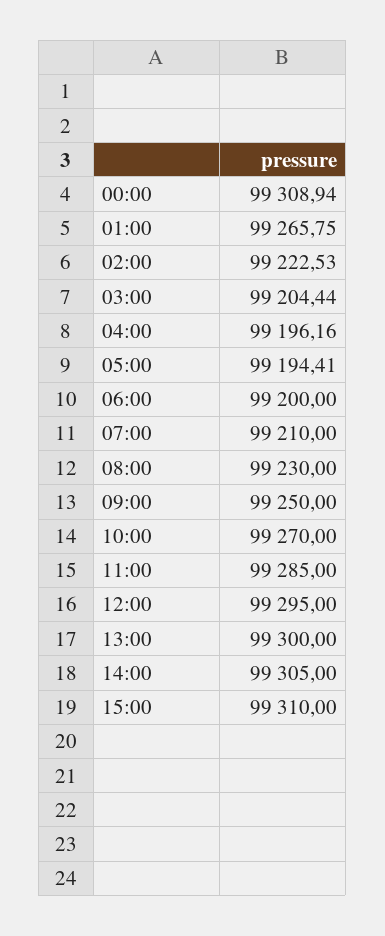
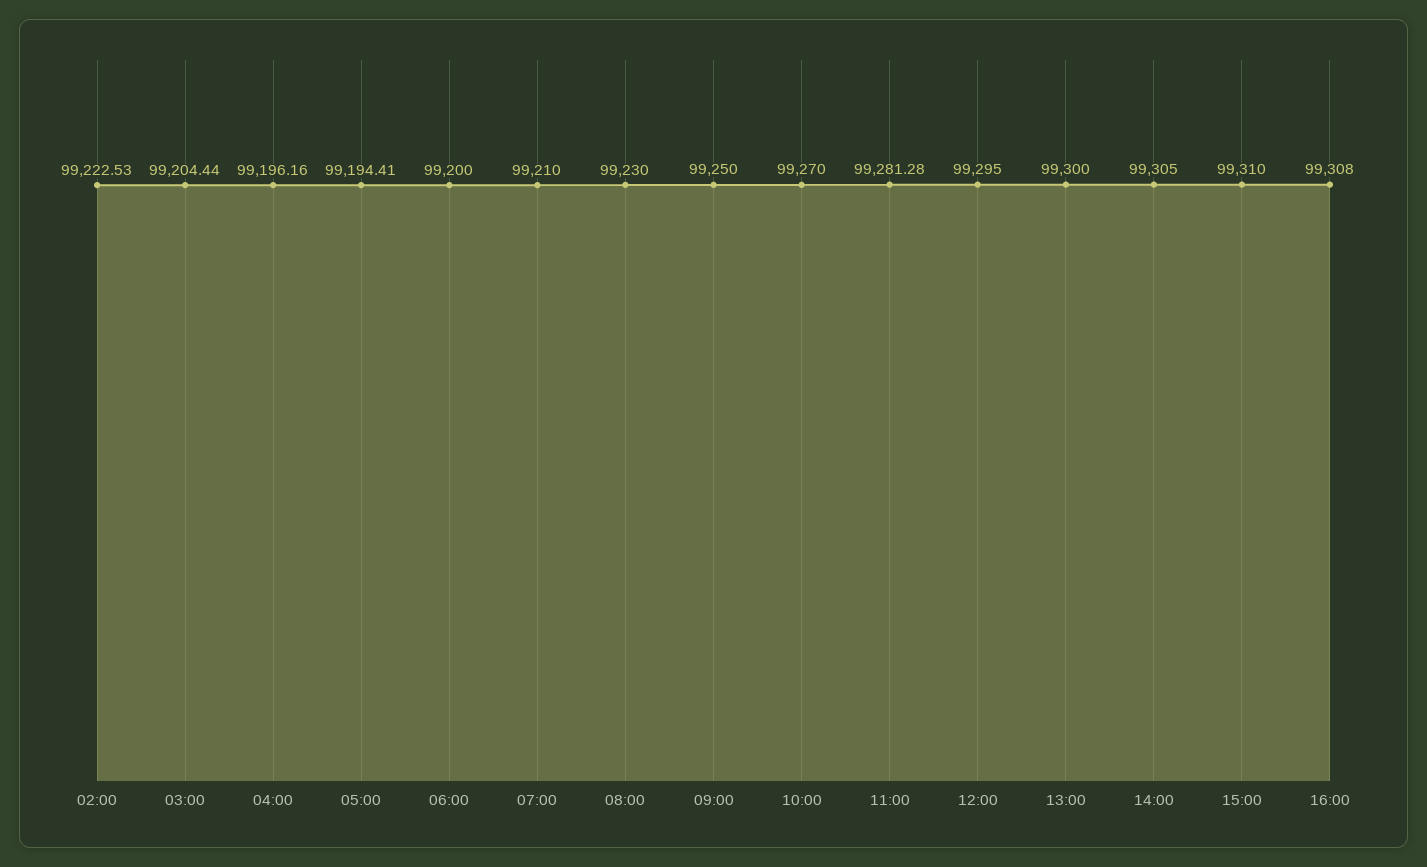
00:00: 99308.94 -> none
01:00: 99265.75 -> none
11:00: 99285 -> 99281.28
16:00: none -> 99308

